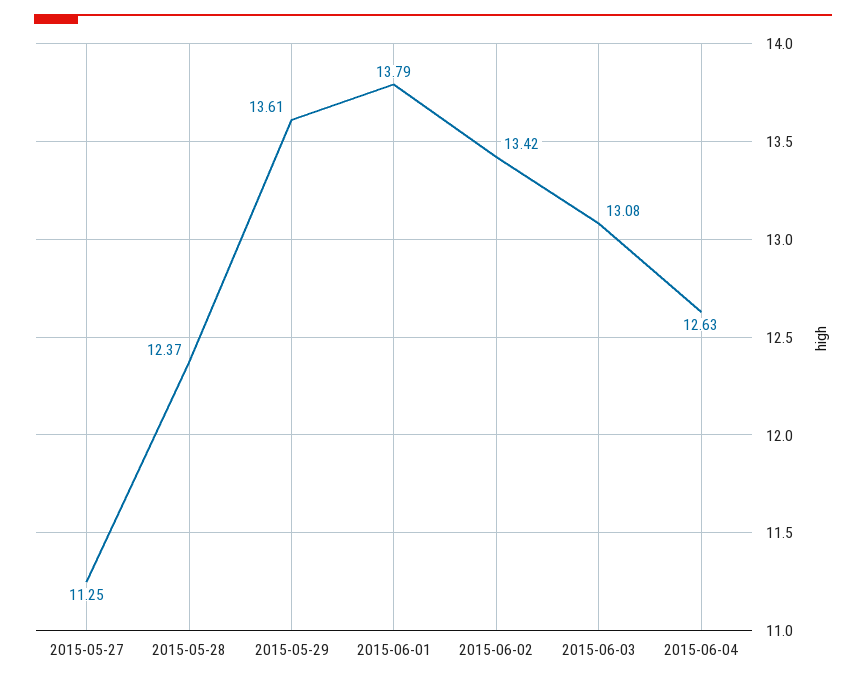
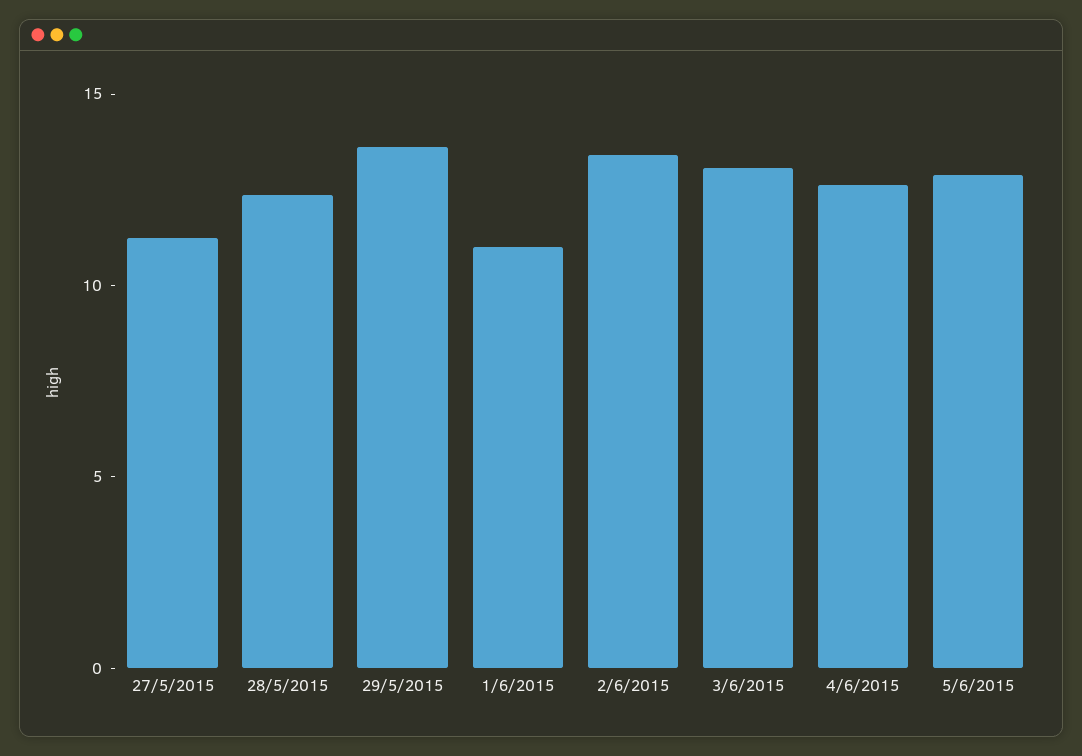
2015-06-01: 13.79 -> 11
5/6/2015: none -> 13

